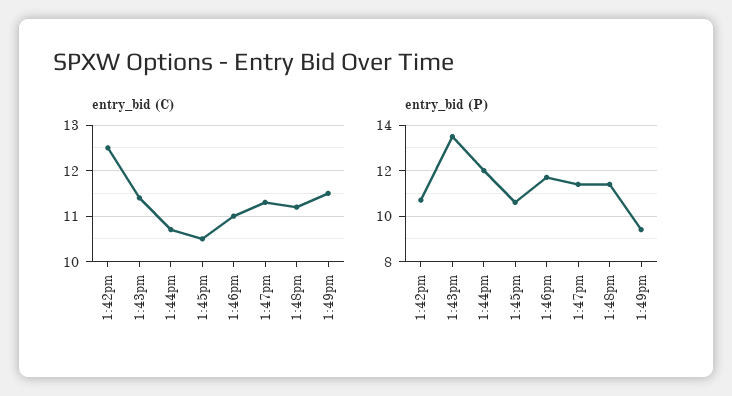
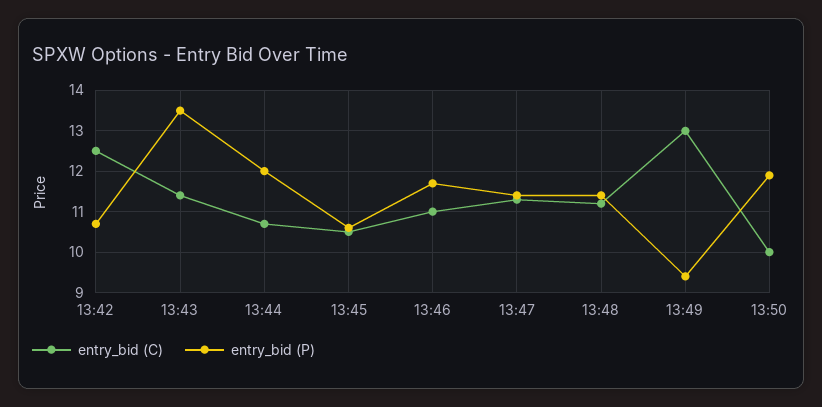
entry_bid (C), 1:49pm: 11.5 -> 13
entry_bid (C), 13:50: none -> 10
entry_bid (P), 13:50: none -> 12

